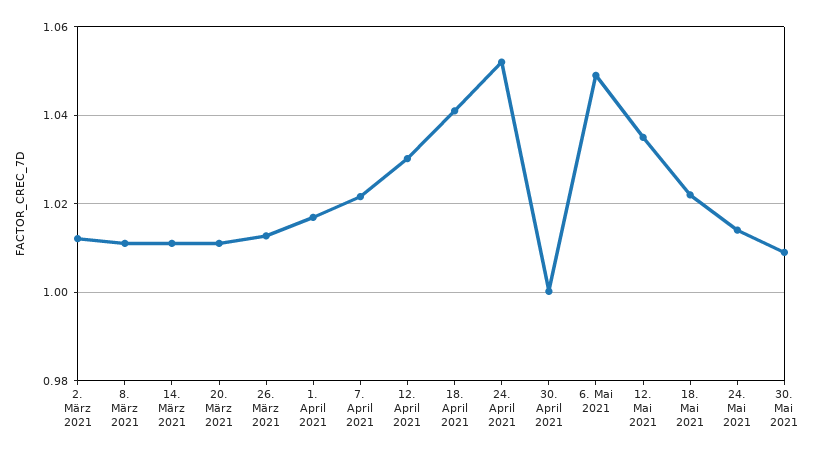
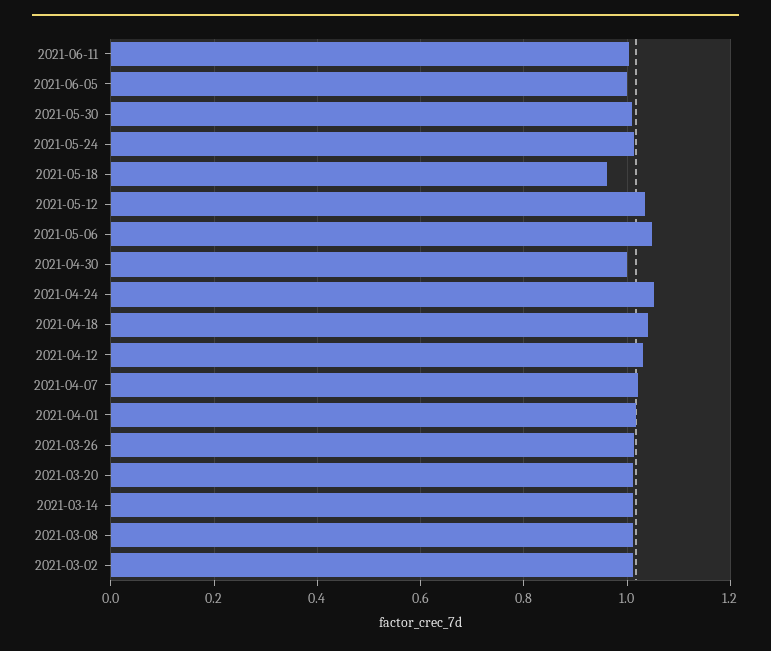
18. Mai 2021: 1.022 -> 0.96
2021-06-11: none -> 1
2021-06-05: none -> 1

